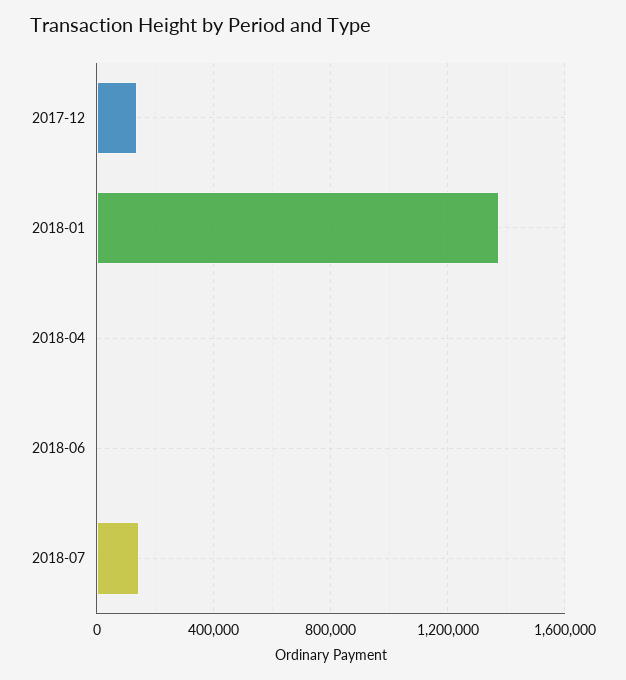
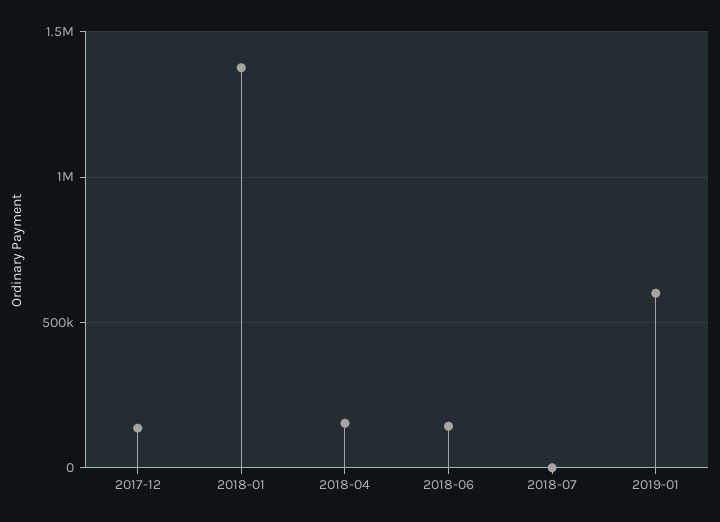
2018-04: 0 -> 150000
2018-06: 0 -> 150000
2018-07: 150000 -> 0
2019-01: none -> 600000

